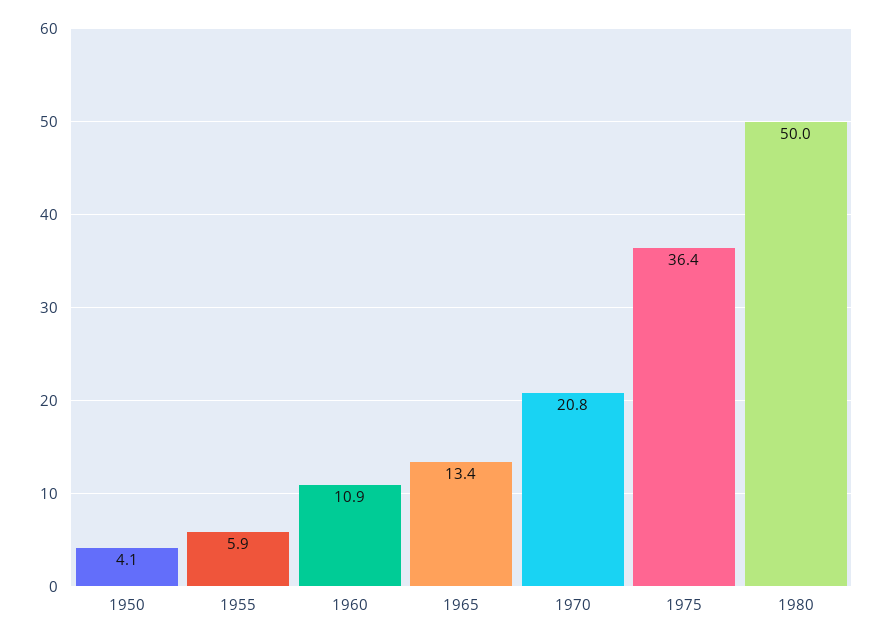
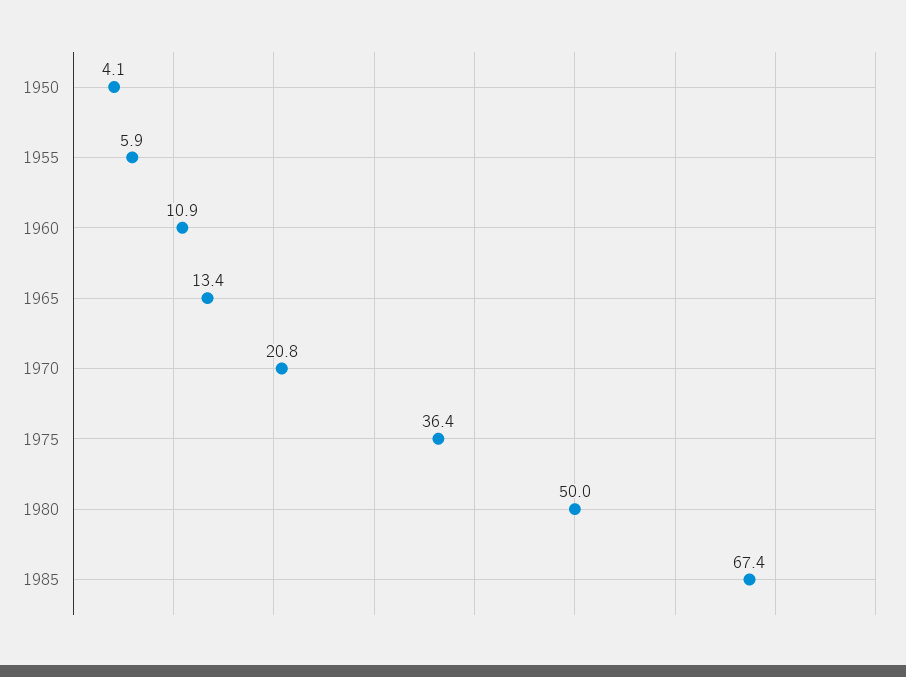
1985: none -> 67.4

